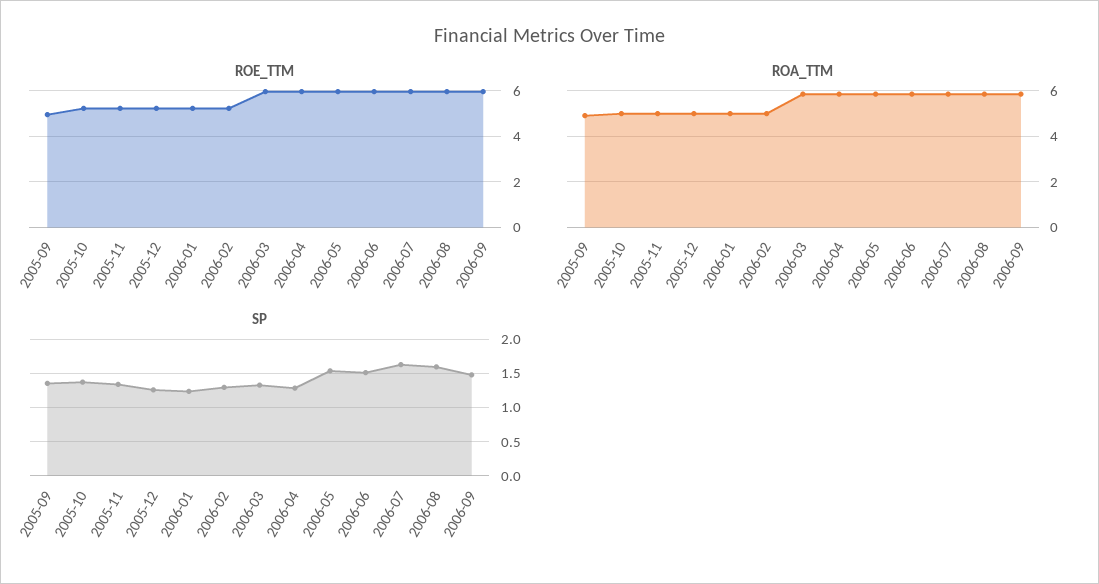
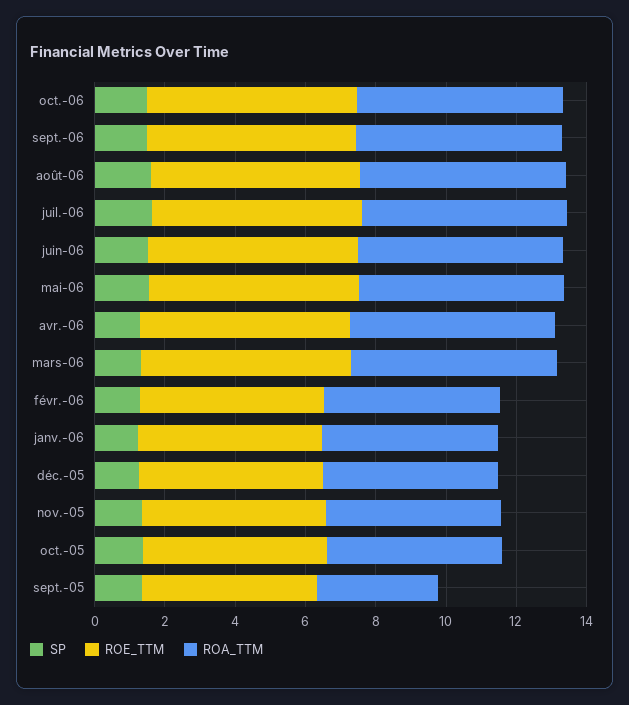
ROA_TTM, 2005-09: 5 -> 3.5
SP, oct.-06: none -> 1.5
ROE_TTM, oct.-06: none -> 6
ROA_TTM, oct.-06: none -> 6

